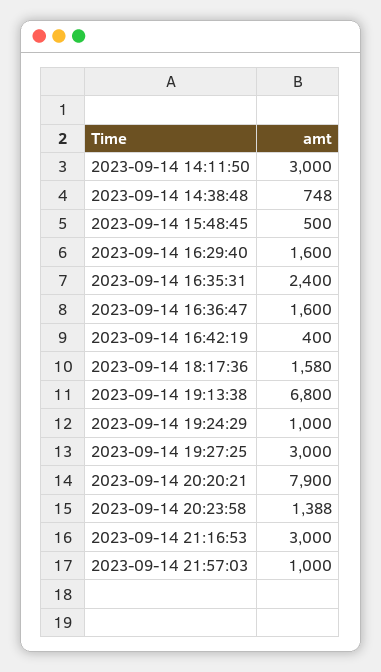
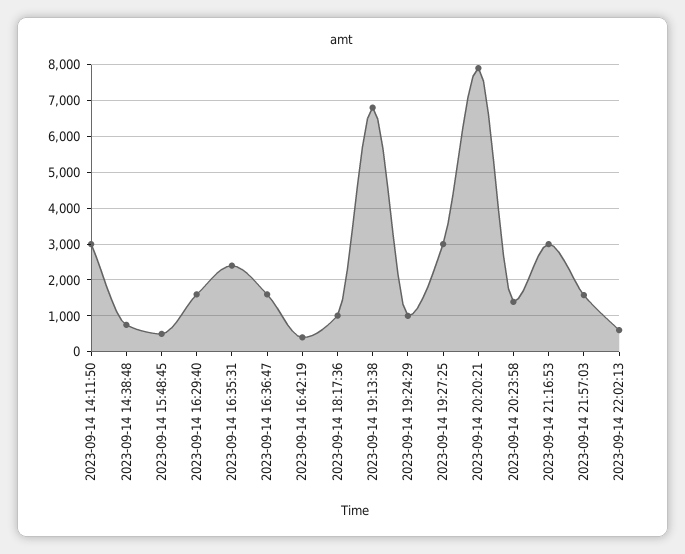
2023-09-14 18:17:36: 1580 -> 1000
2023-09-14 21:57:03: 1000 -> 1600
2023-09-14 22:02:13: none -> 600

